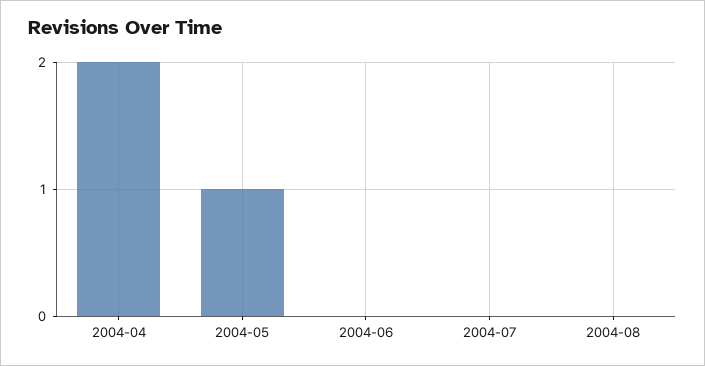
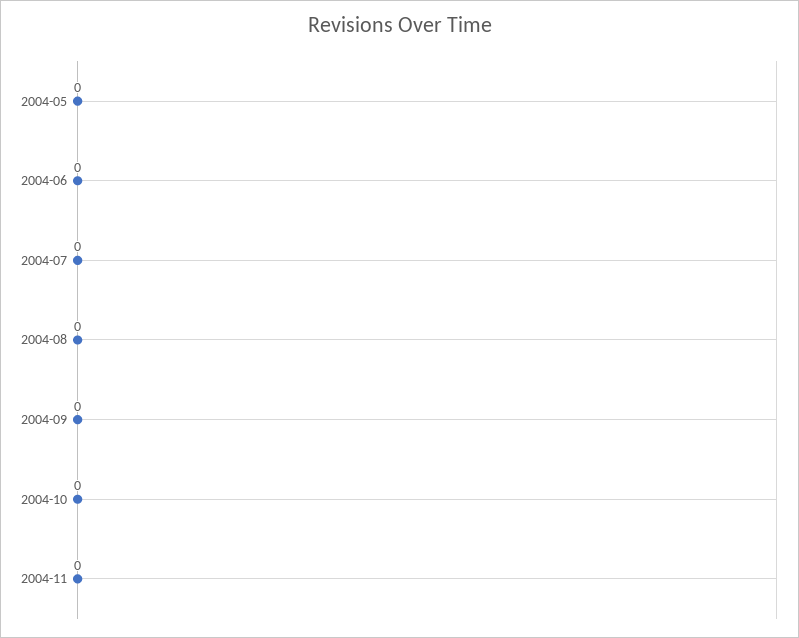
2004-04: 2 -> none
2004-05: 1 -> 0
2004-09: none -> 0
2004-10: none -> 0
2004-11: none -> 0

